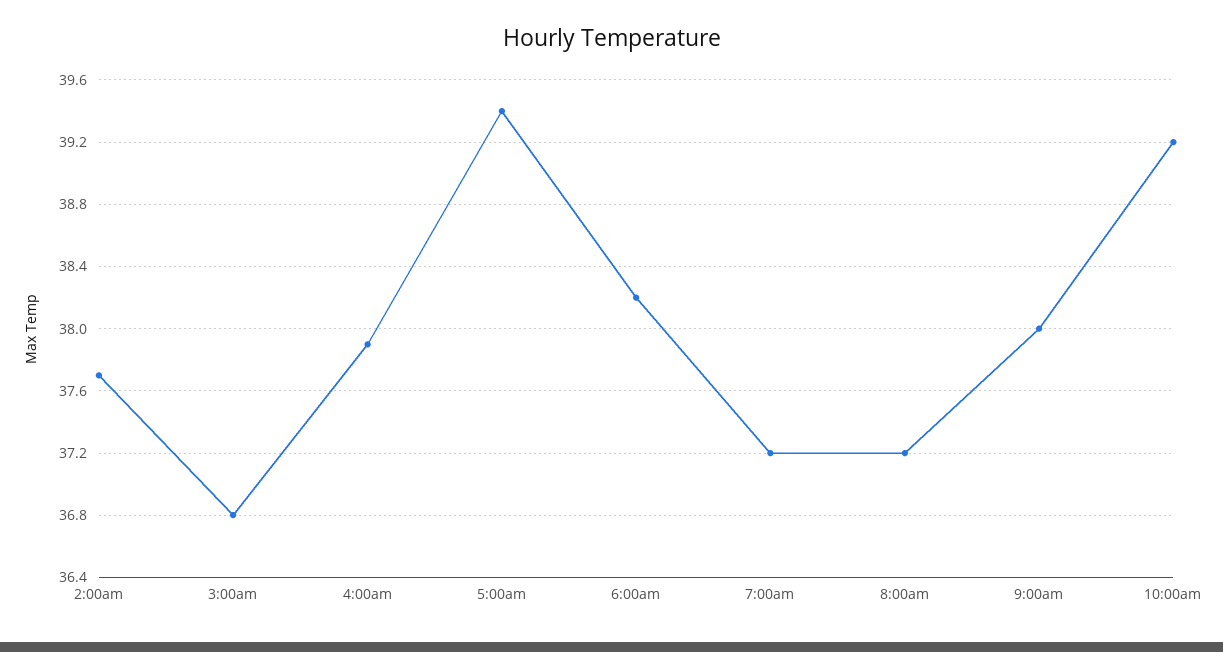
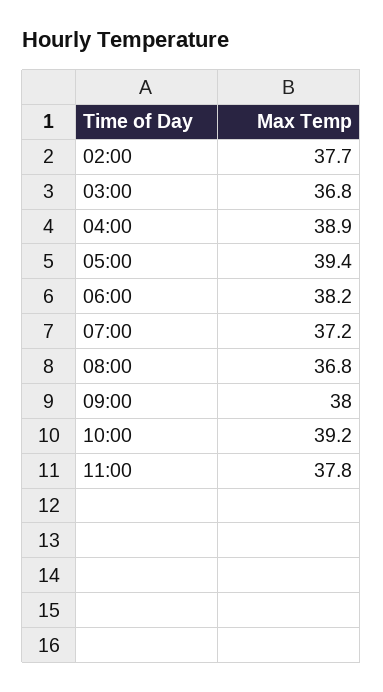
4:00am: 37.9 -> 38.9
8:00am: 37.2 -> 36.8
11:00: none -> 37.8

